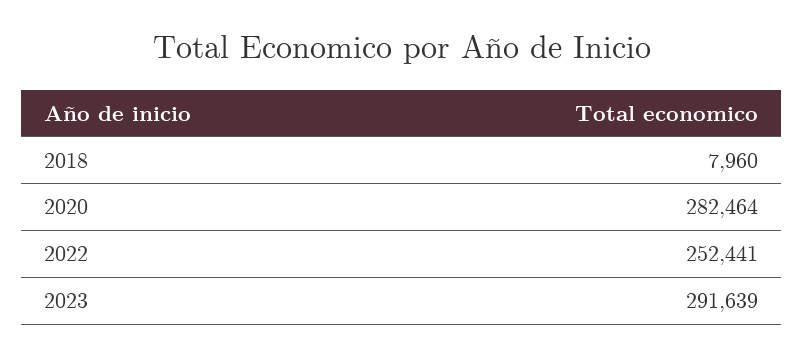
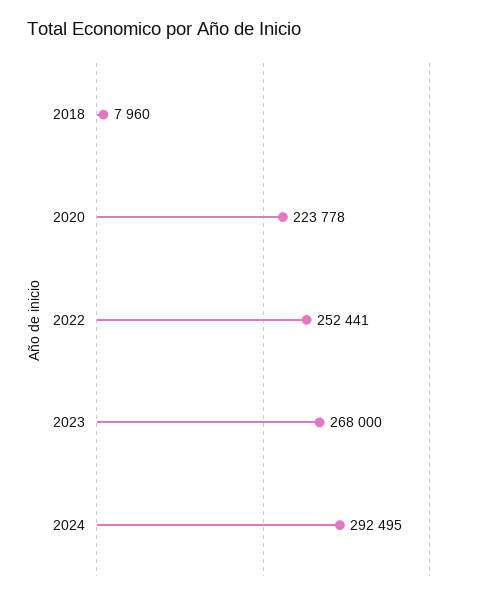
2020: 282464 -> 223778
2023: 291639 -> 268000
2024: none -> 292495

